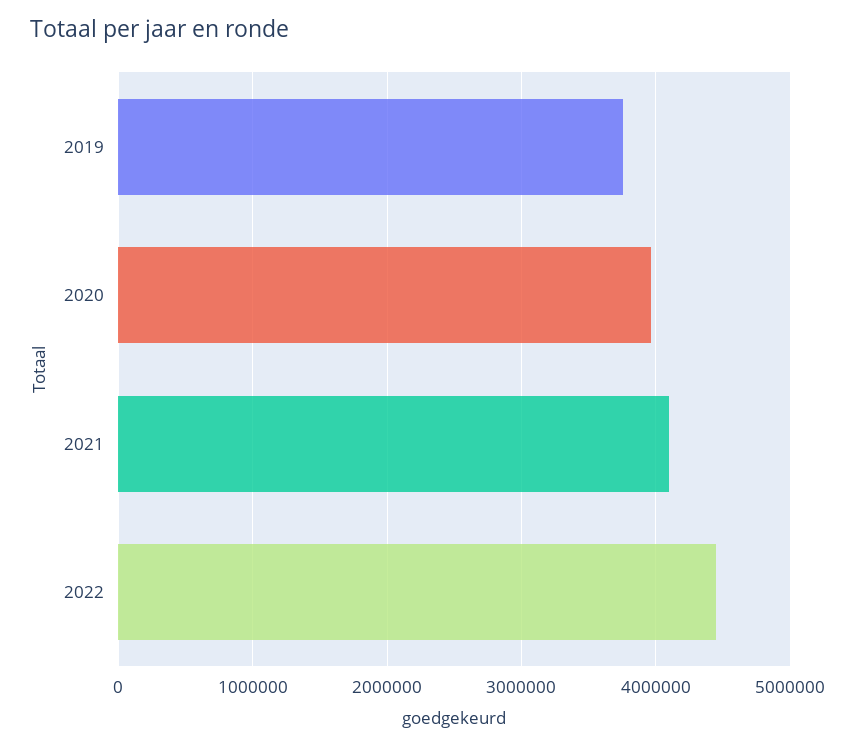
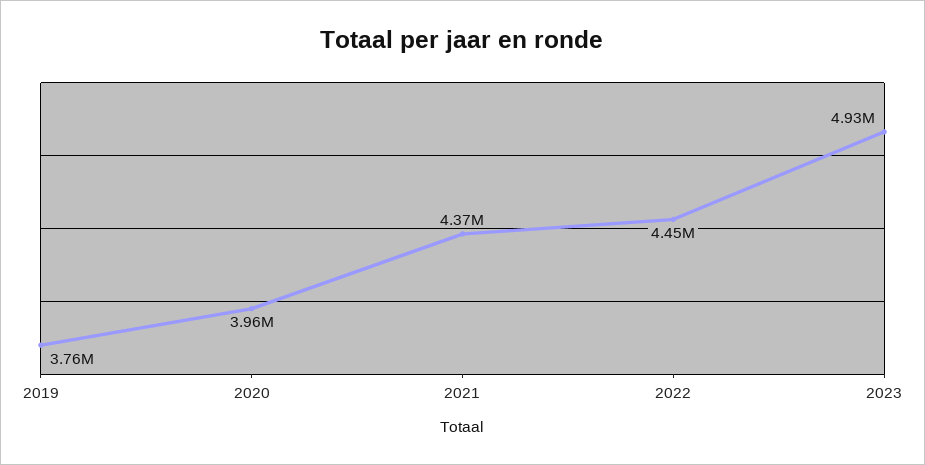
2021: 4100000 -> 4370000
2023: none -> 4930000

